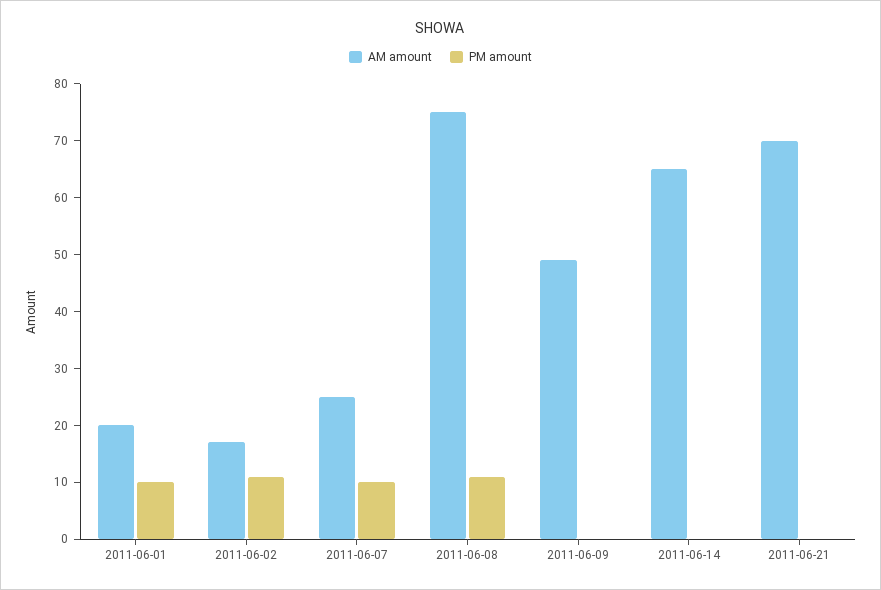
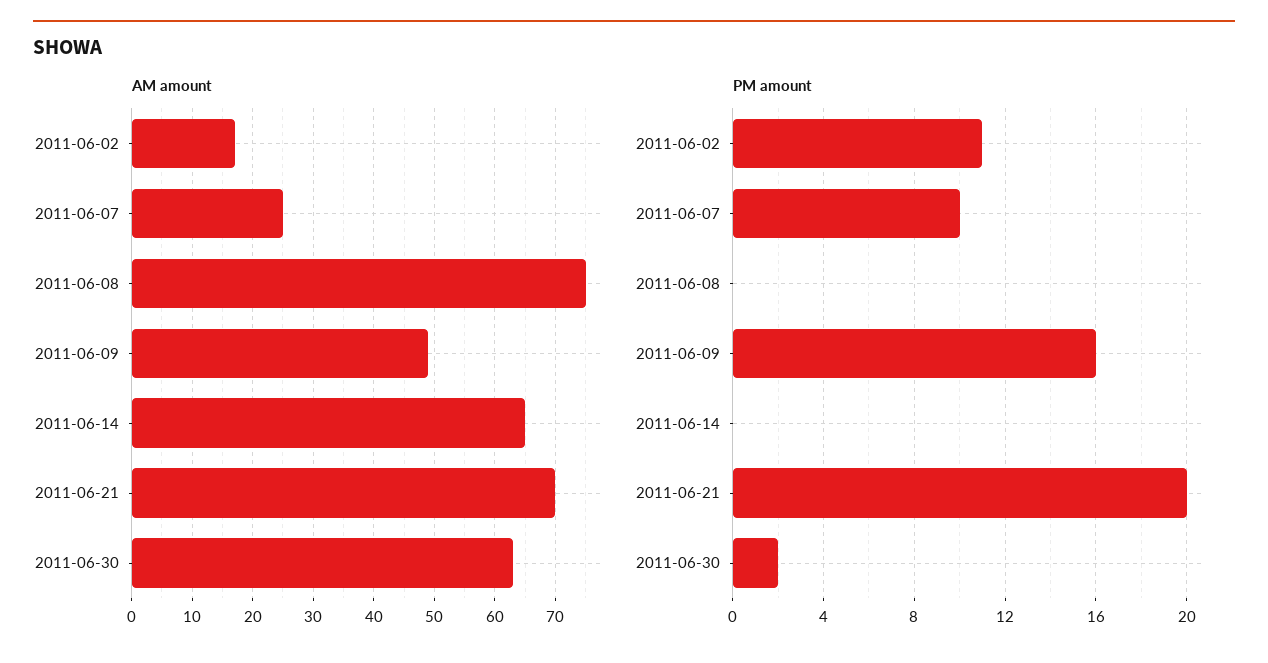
AM amount, 2011-06-01: 20 -> none
PM amount, 2011-06-01: 10 -> none
PM amount, 2011-06-08: 10 -> 0
PM amount, 2011-06-09: 0 -> 16
PM amount, 2011-06-21: 0 -> 20
AM amount, 2011-06-30: none -> 63
PM amount, 2011-06-30: none -> 2

